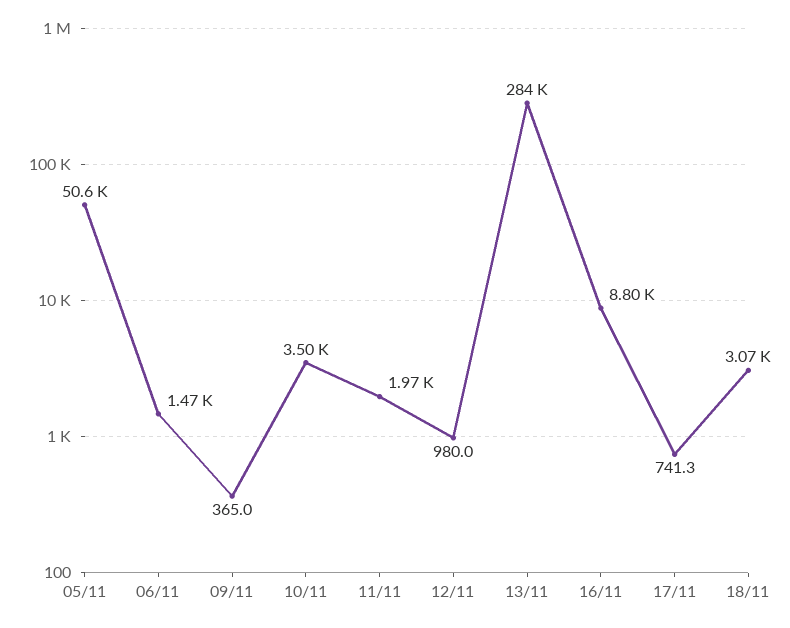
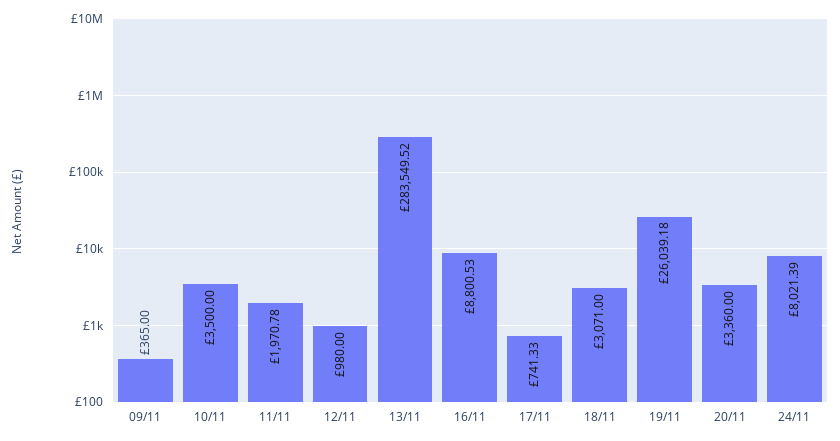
05/11: 50600 -> none
06/11: 1470 -> none
19/11: none -> 26039.18
20/11: none -> 3360
24/11: none -> 8021.39

